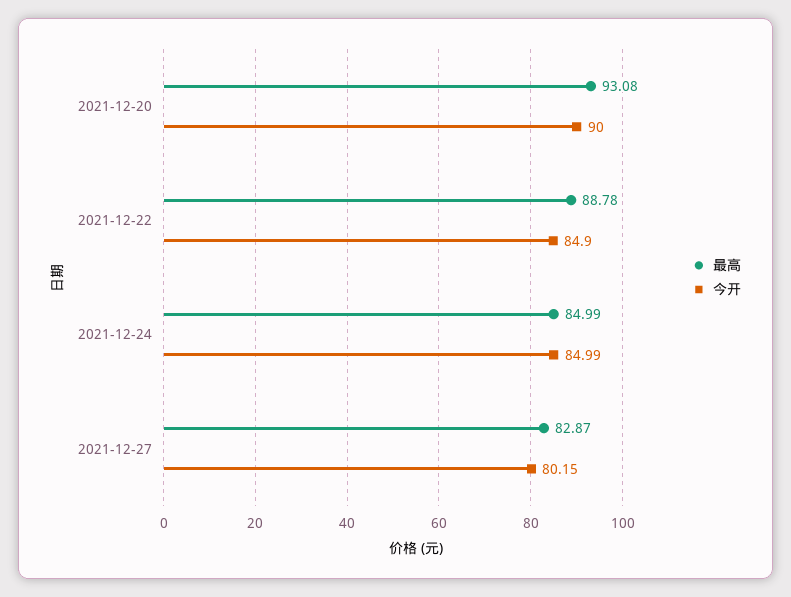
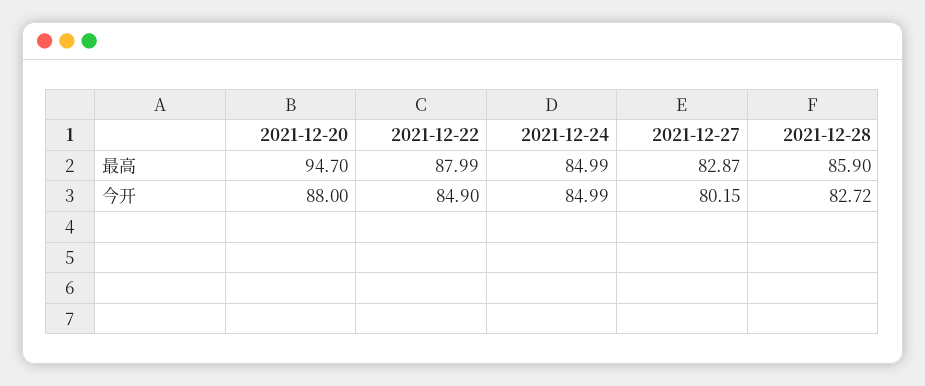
最高, 2021-12-20: 93.08 -> 94.7
今开, 2021-12-20: 90 -> 88
最高, 2021-12-22: 88.78 -> 87.99
最高, 2021-12-28: none -> 85.9
今开, 2021-12-28: none -> 82.72

